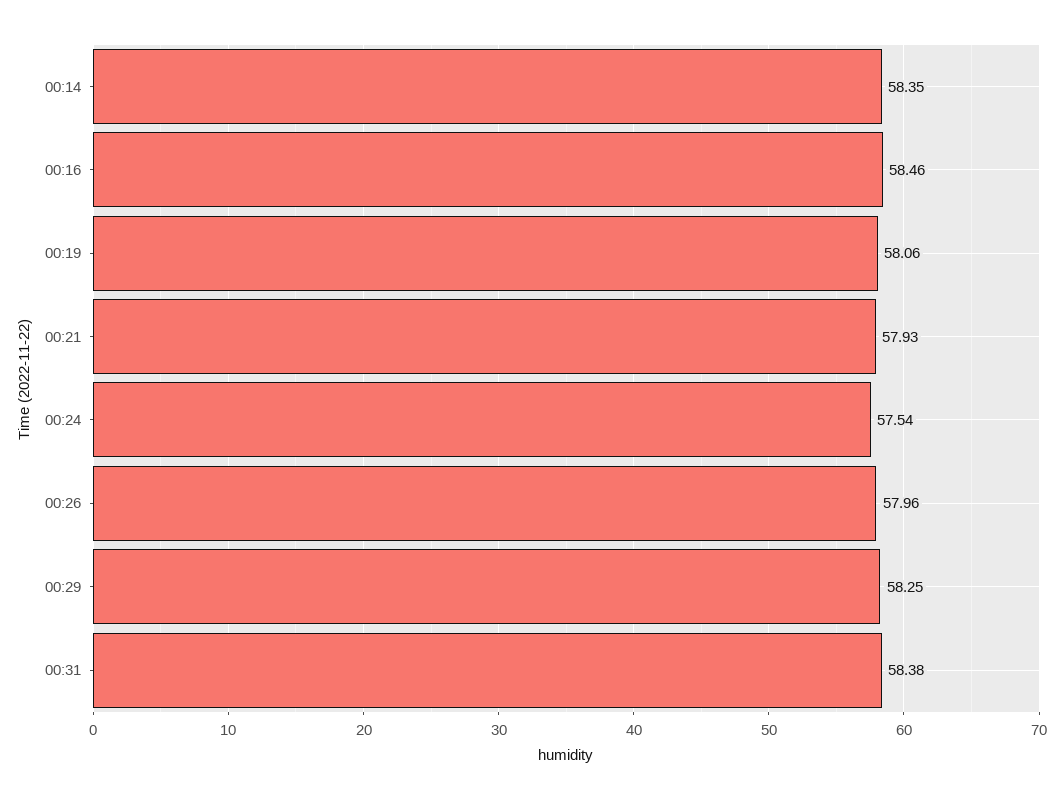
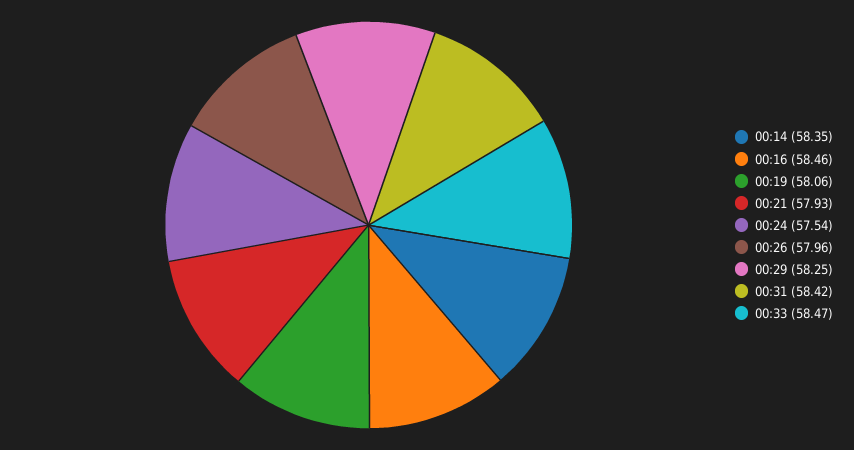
00:31: 58.38 -> 58.42
00:33: none -> 58.47

